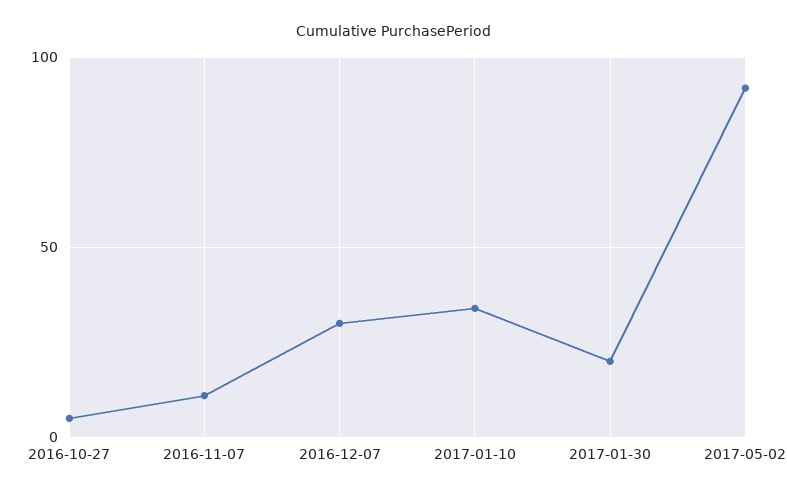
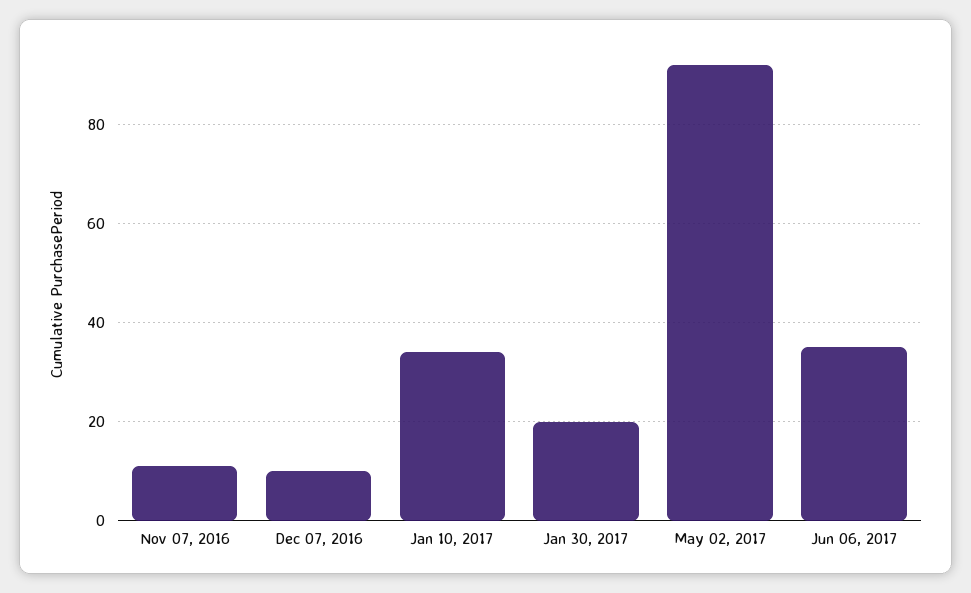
2016-10-27: 5 -> none
2016-12-07: 30 -> 10
Jun 06, 2017: none -> 35

